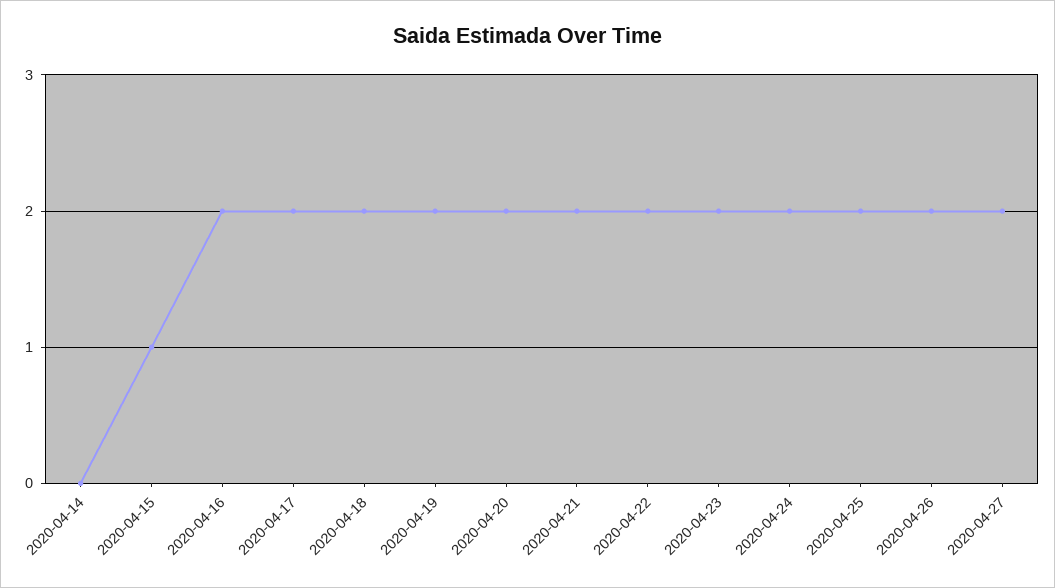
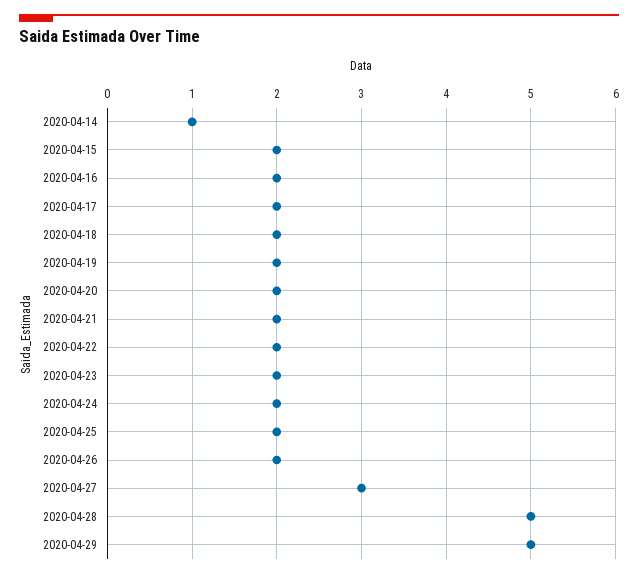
2020-04-14: 0 -> 1
2020-04-15: 1 -> 2
2020-04-27: 2 -> 3
2020-04-28: none -> 5
2020-04-29: none -> 5

